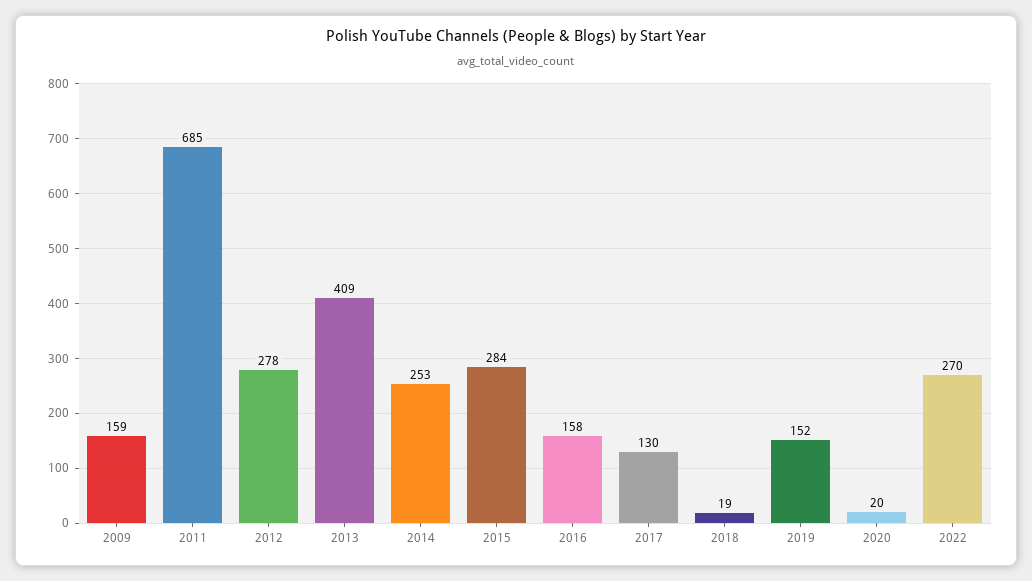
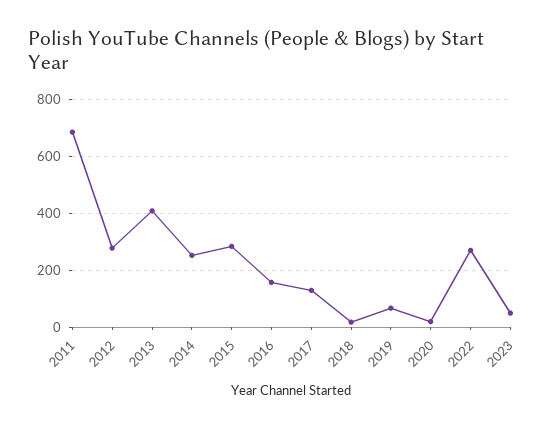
2009: 159 -> none
2019: 152 -> 75
2023: none -> 50

